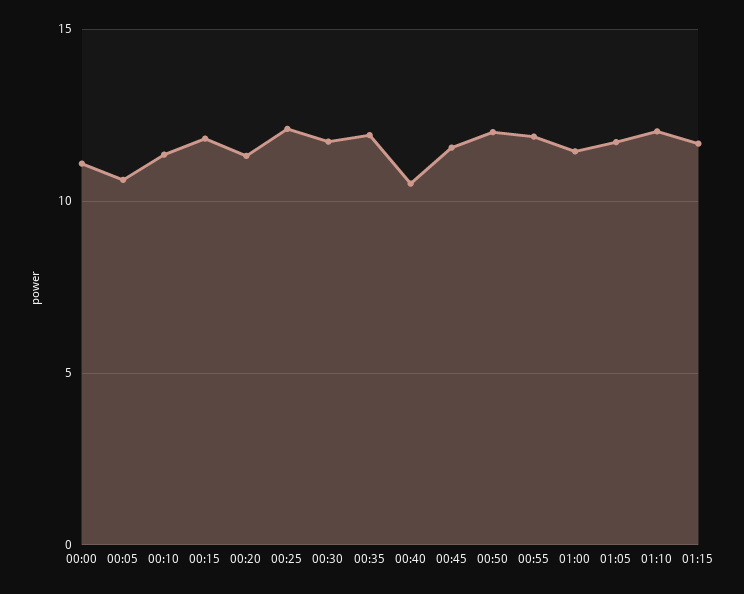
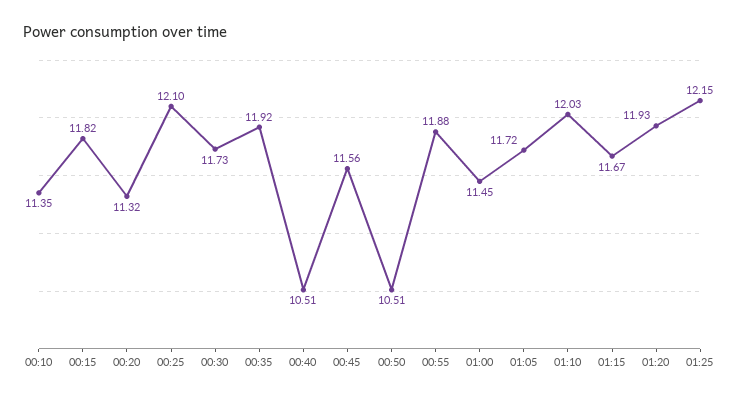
00:00: 11 -> none
00:05: 10.5 -> none
00:50: 12 -> 10.51
01:20: none -> 11.93
01:25: none -> 12.15

